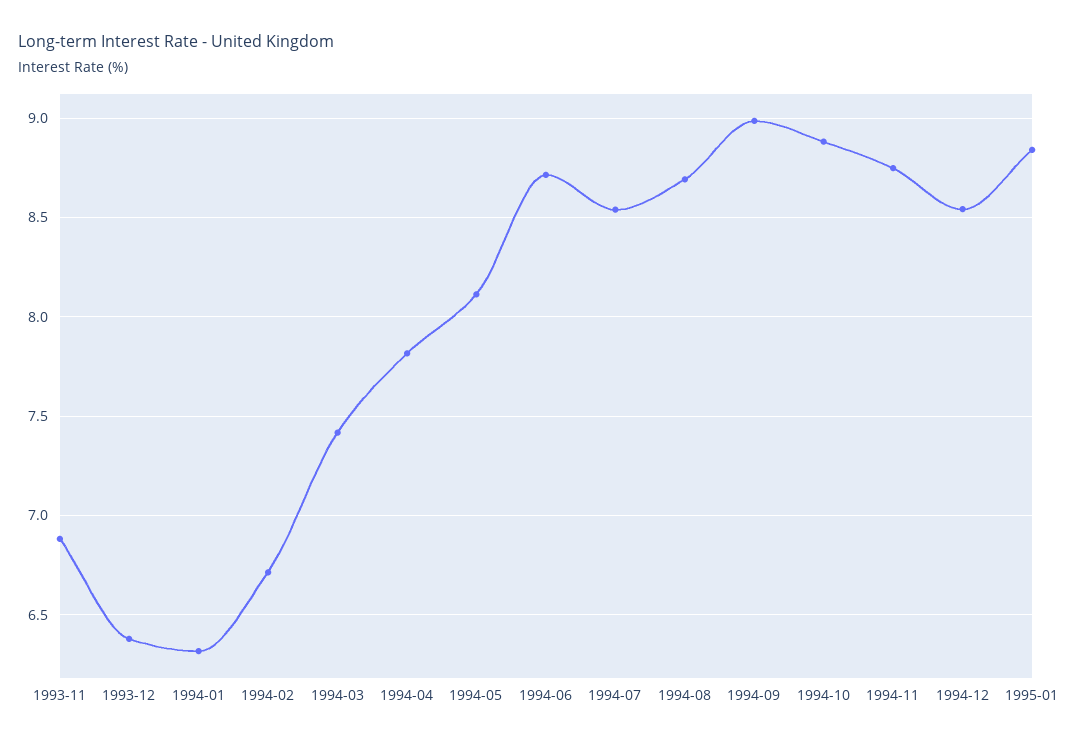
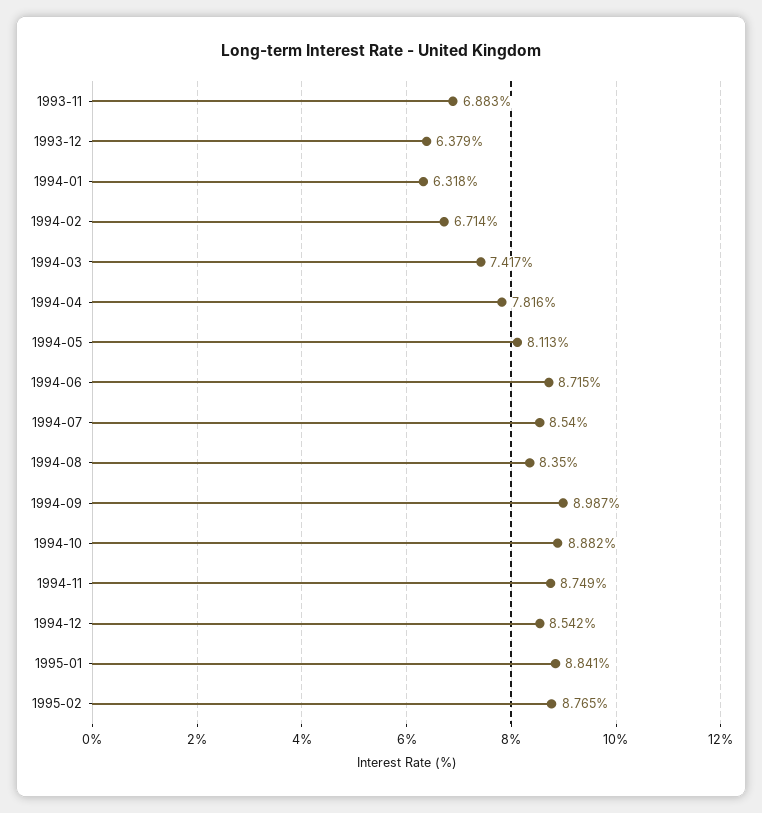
1994-08: 8.7 -> 8.35
1995-02: none -> 8.765

